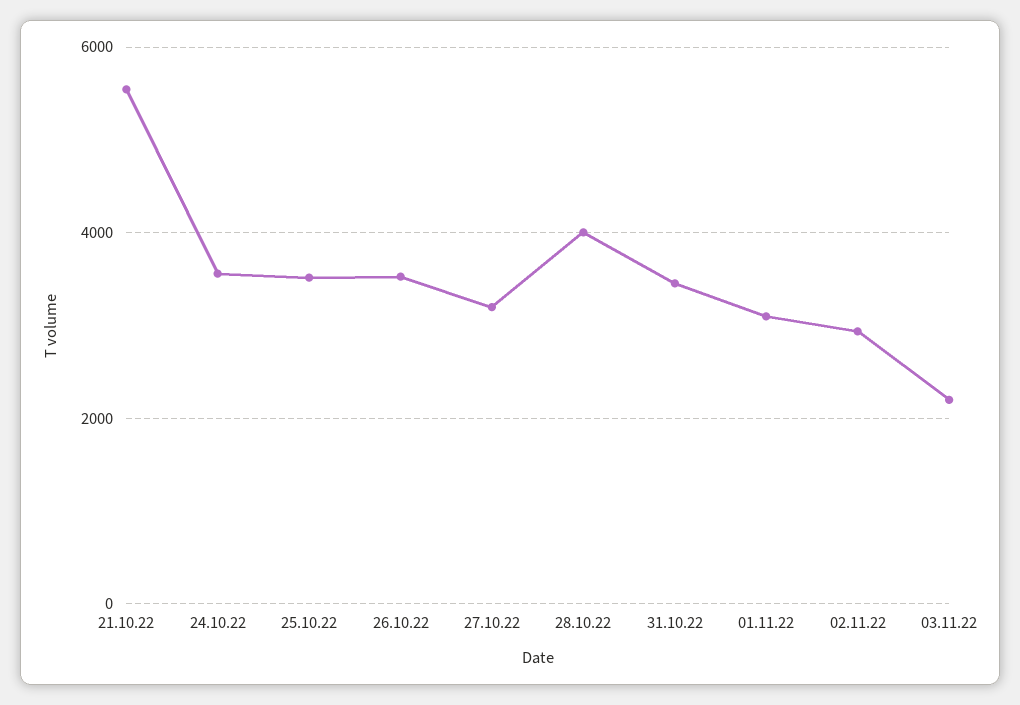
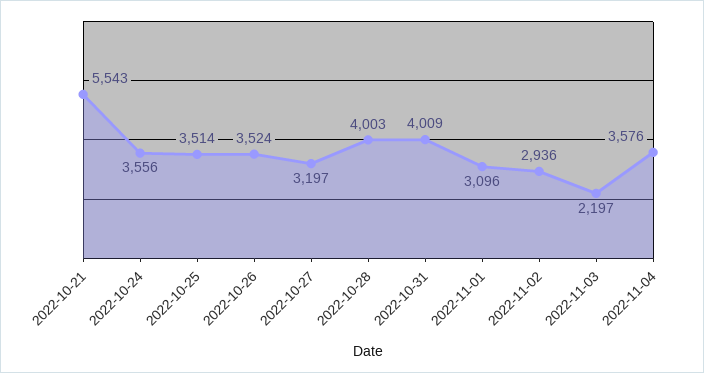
31.10.22: 3400 -> 4009
2022-11-04: none -> 3576

